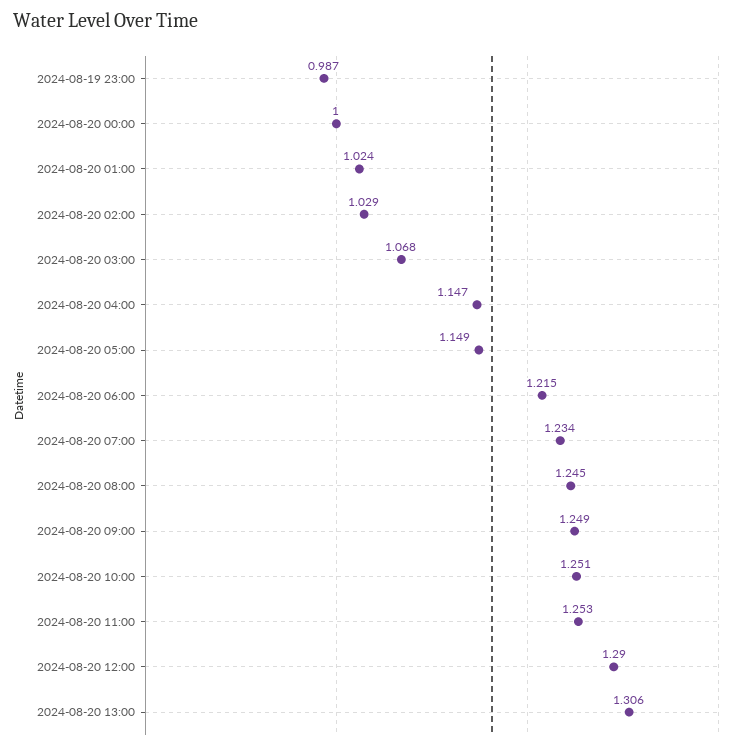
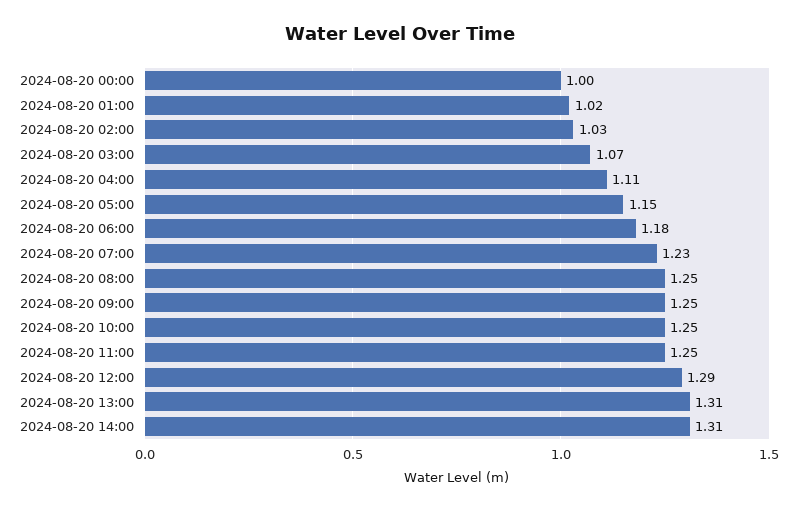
2024-08-19 23:00: 0.987 -> none
2024-08-20 04:00: 1.147 -> 1.11
2024-08-20 06:00: 1.215 -> 1.18
2024-08-20 14:00: none -> 1.31

